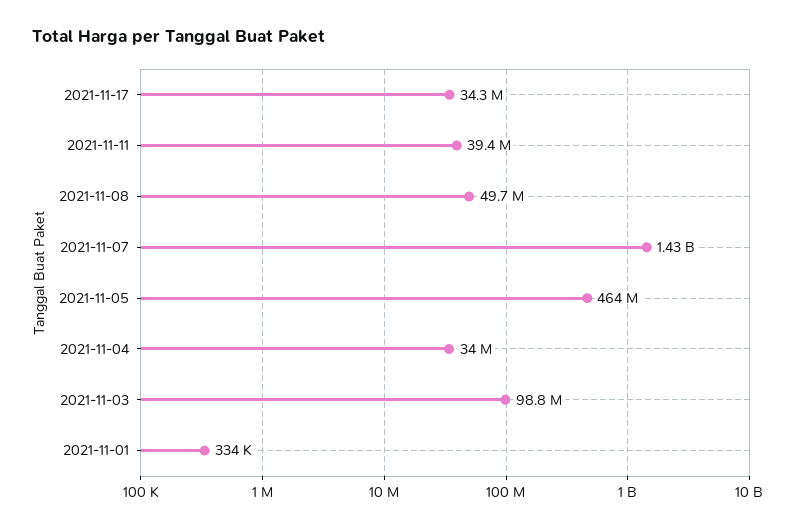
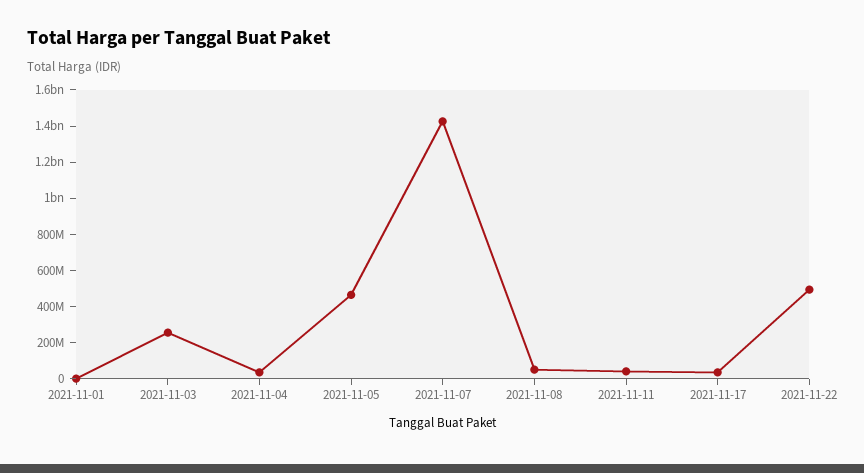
2021-11-03: 98800000 -> 250000000
2021-11-22: none -> 500000000

